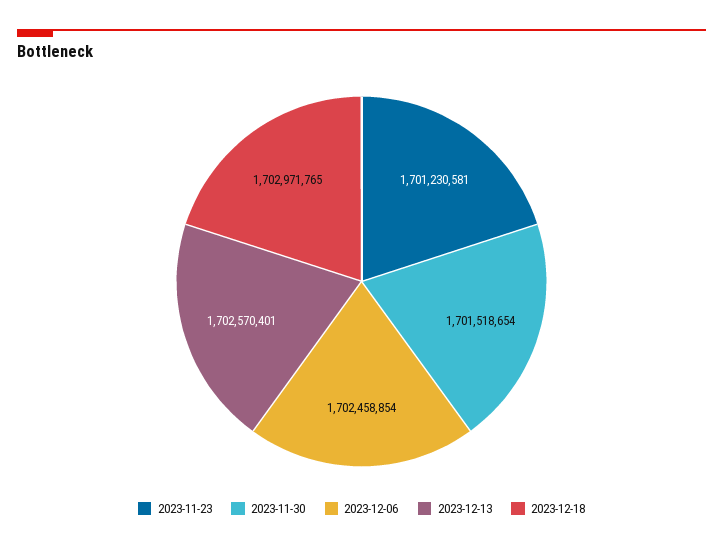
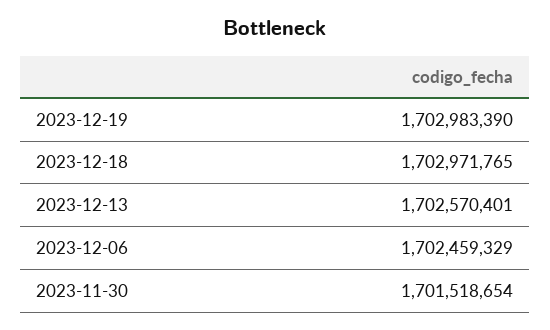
2023-11-23: 1701230581 -> none
2023-12-06: 1702458854 -> 1702459329
2023-12-19: none -> 1702983390

